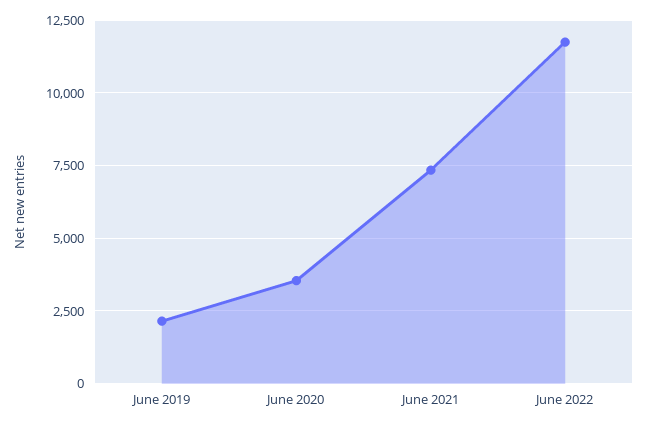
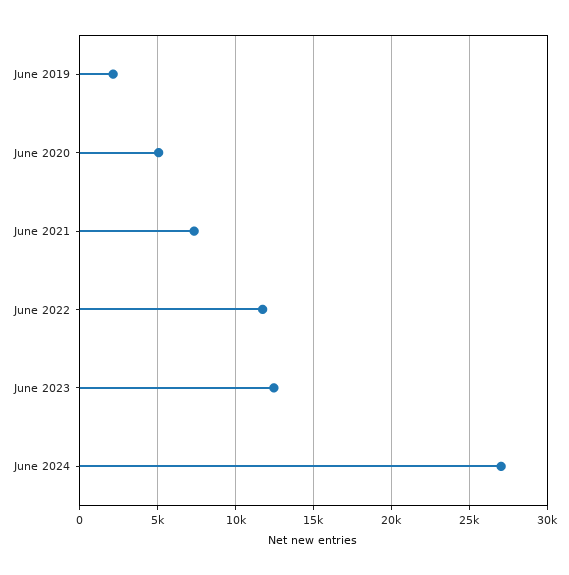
June 2020: 3500 -> 5000
June 2023: none -> 12500
June 2024: none -> 27000

